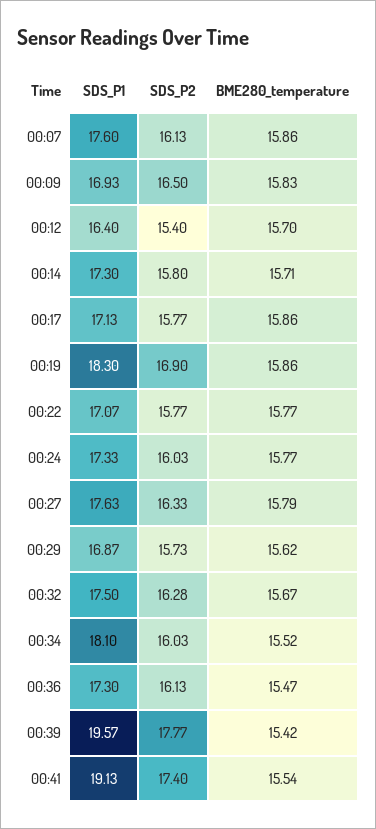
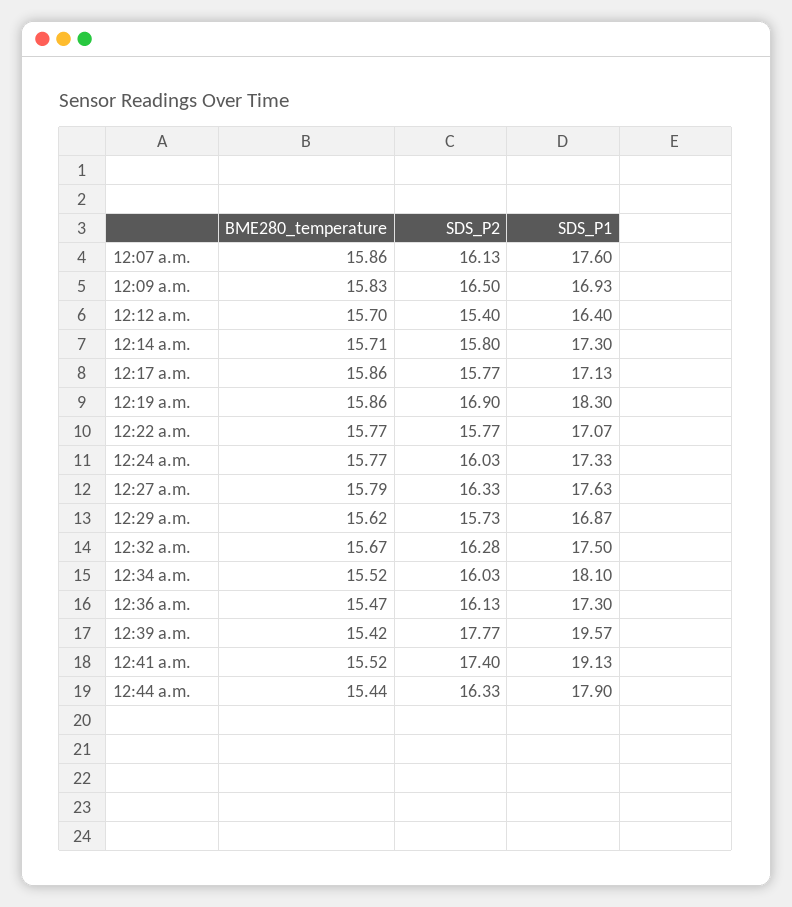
BME280_temperature, 00:41: 15.54 -> 15.52
BME280_temperature, 12:44 a.m.: none -> 15.44
SDS_P2, 12:44 a.m.: none -> 16.33
SDS_P1, 12:44 a.m.: none -> 17.9

